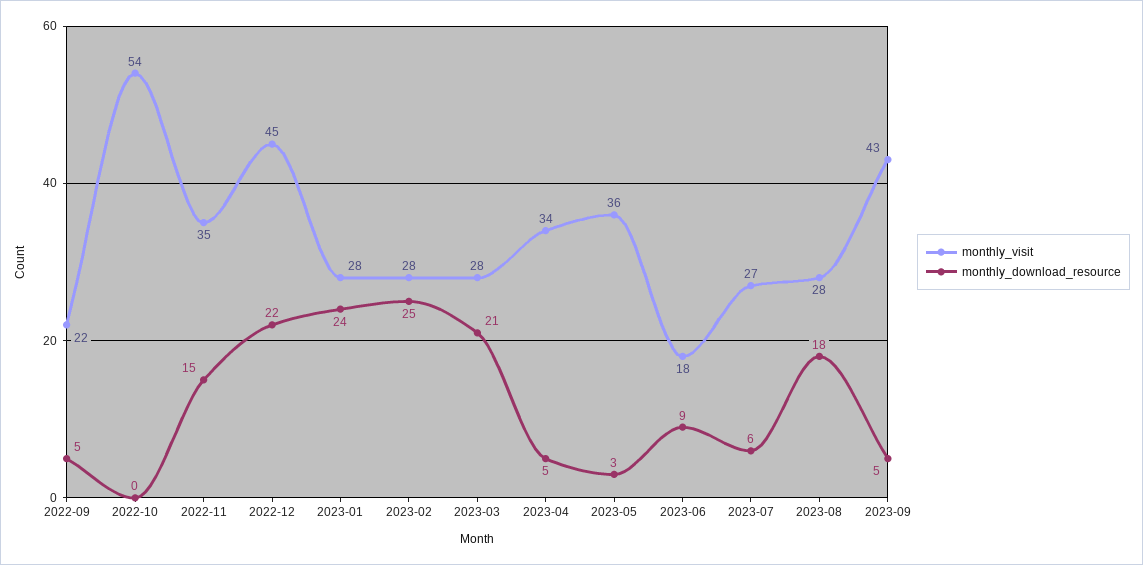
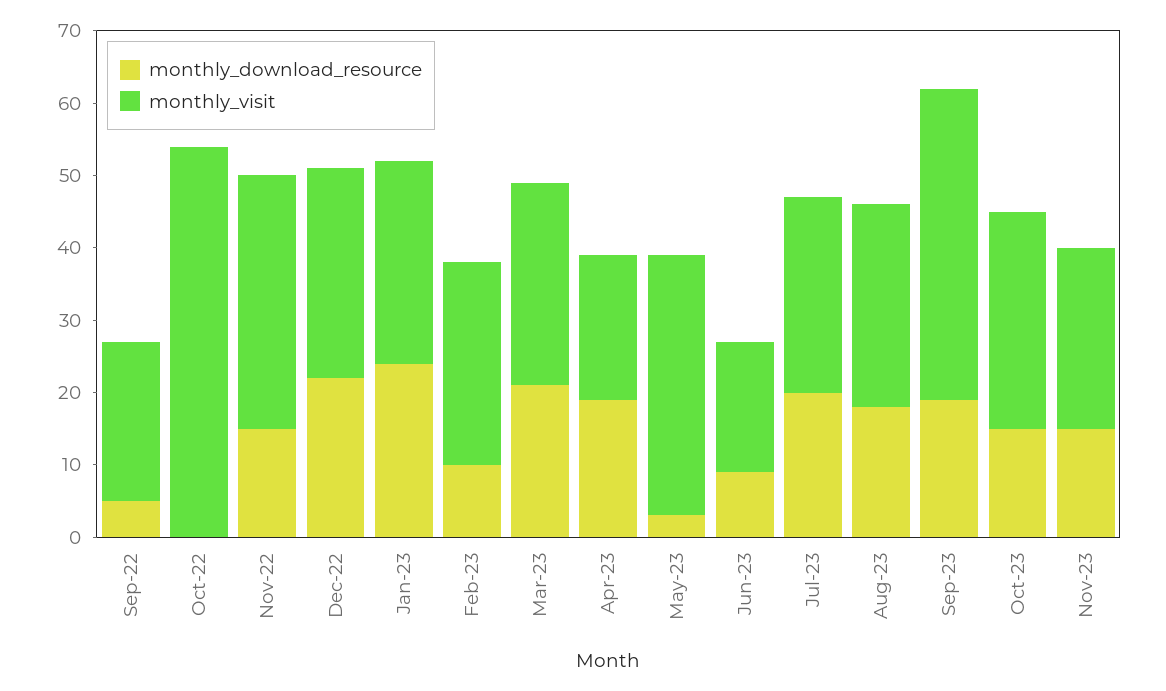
monthly_visit, 2022-12: 45 -> 30
monthly_download_resource, 2023-02: 25 -> 10
monthly_visit, 2023-04: 34 -> 20
monthly_download_resource, 2023-04: 5 -> 20
monthly_download_resource, 2023-07: 6 -> 20
monthly_download_resource, 2023-09: 5 -> 20
monthly_download_resource, Oct-23: none -> 15
monthly_visit, Oct-23: none -> 30
monthly_download_resource, Nov-23: none -> 15
monthly_visit, Nov-23: none -> 25

